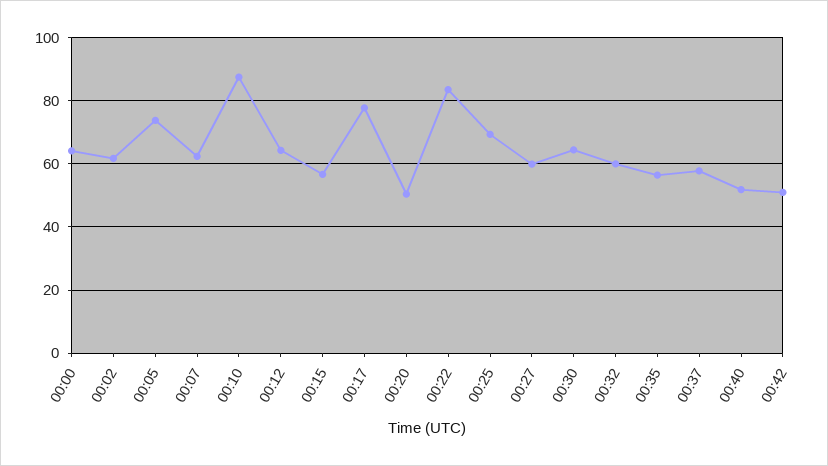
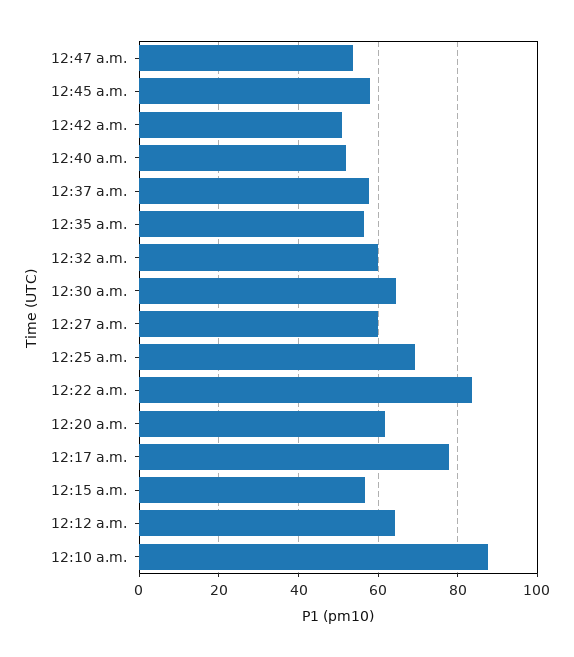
00:00: 64 -> none
00:02: 62 -> none
00:05: 74 -> none
00:07: 62 -> none
00:20: 50 -> 62
12:47 a.m.: none -> 54
12:45 a.m.: none -> 58

